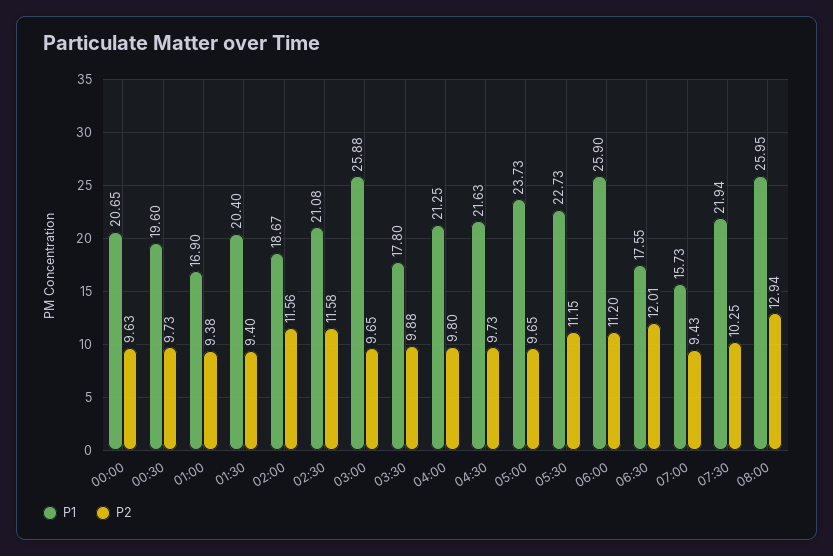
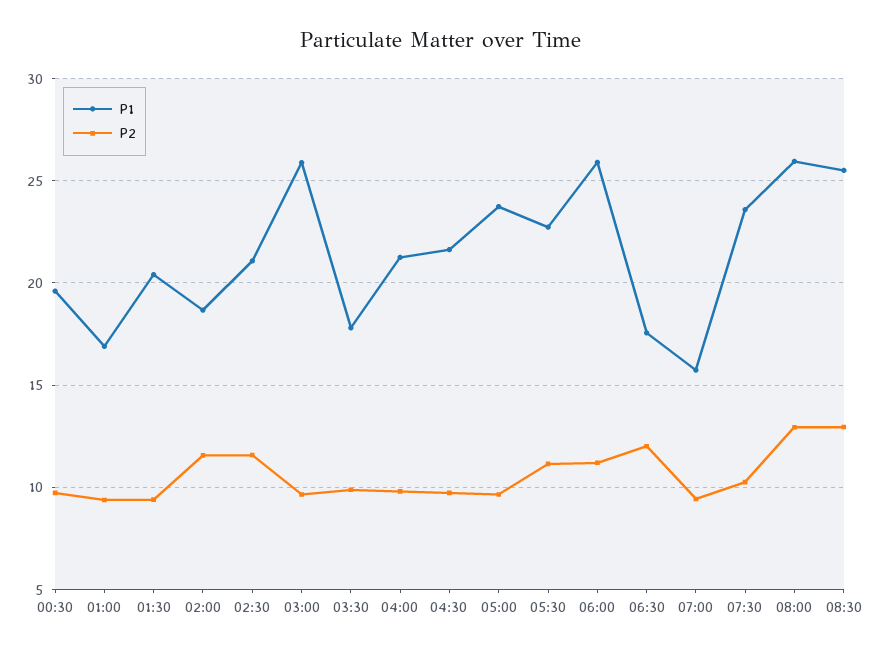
P1, 00:00: 20.65 -> none
P2, 00:00: 9.63 -> none
P1, 07:30: 21.94 -> 23.5
P1, 08:30: none -> 25.5
P2, 08:30: none -> 13

